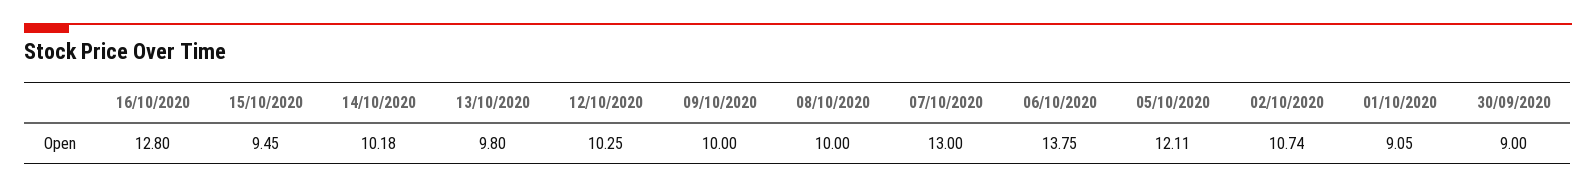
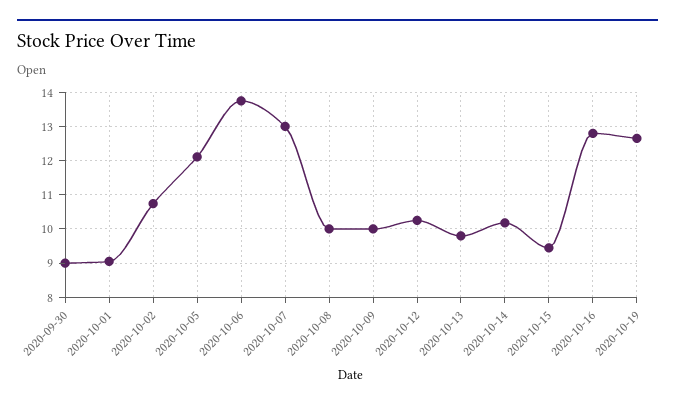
2020-10-19: none -> 12.6

